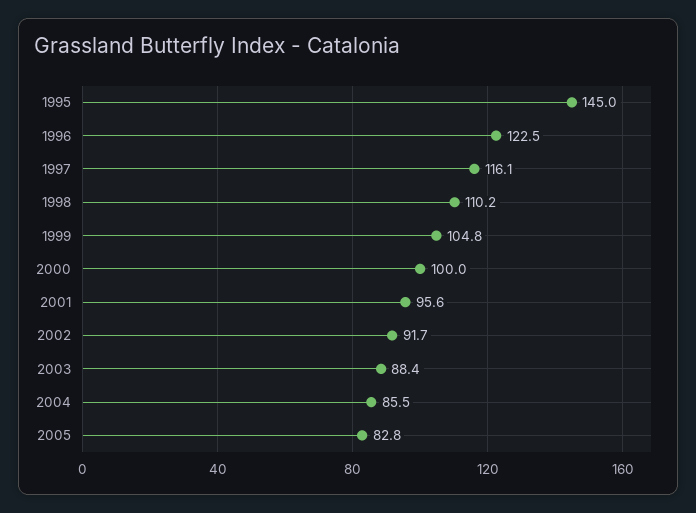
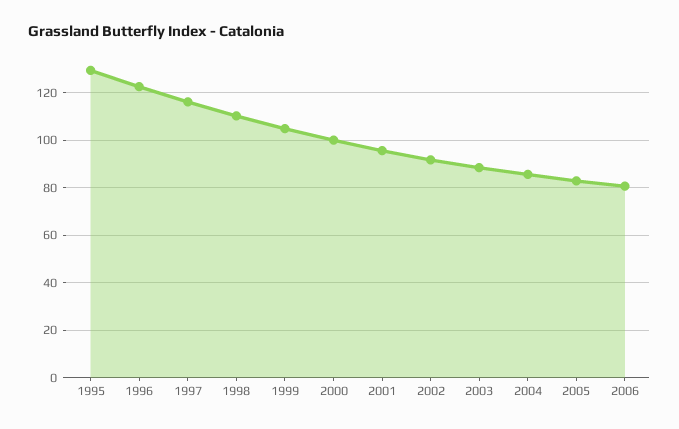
1995: 145 -> 130
2006: none -> 80

